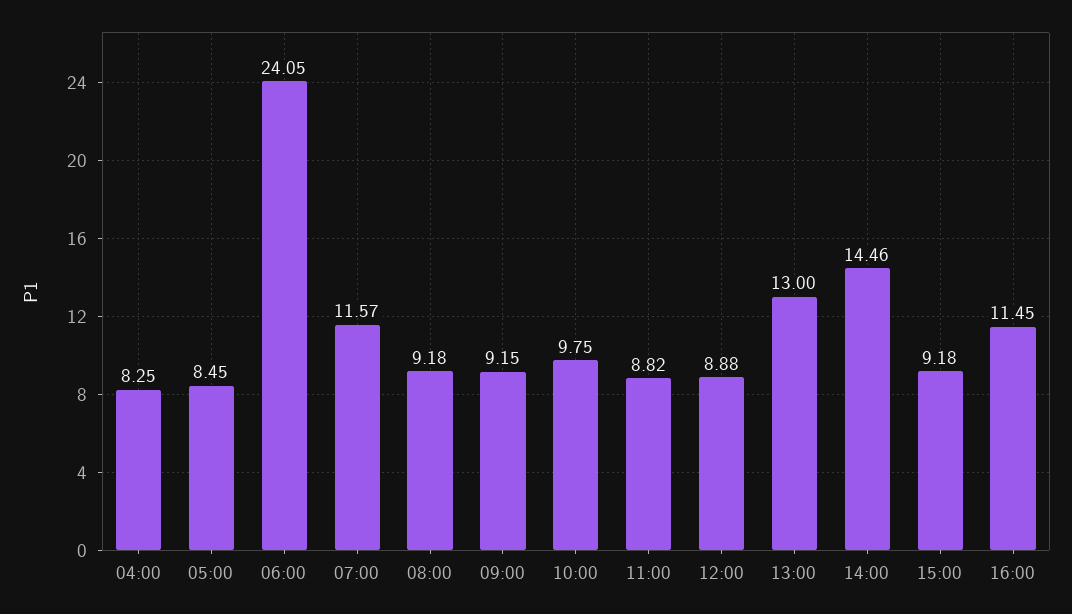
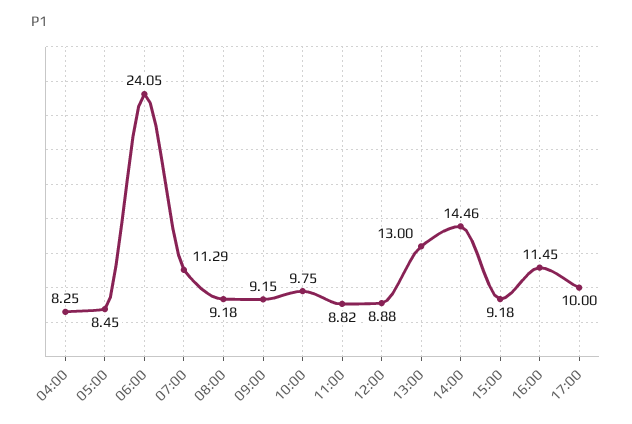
07:00: 11.57 -> 11.29
17:00: none -> 10

